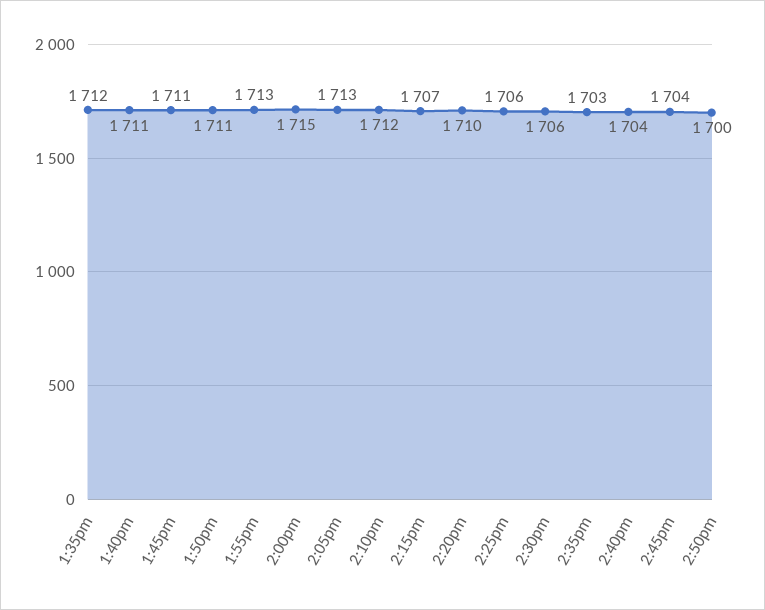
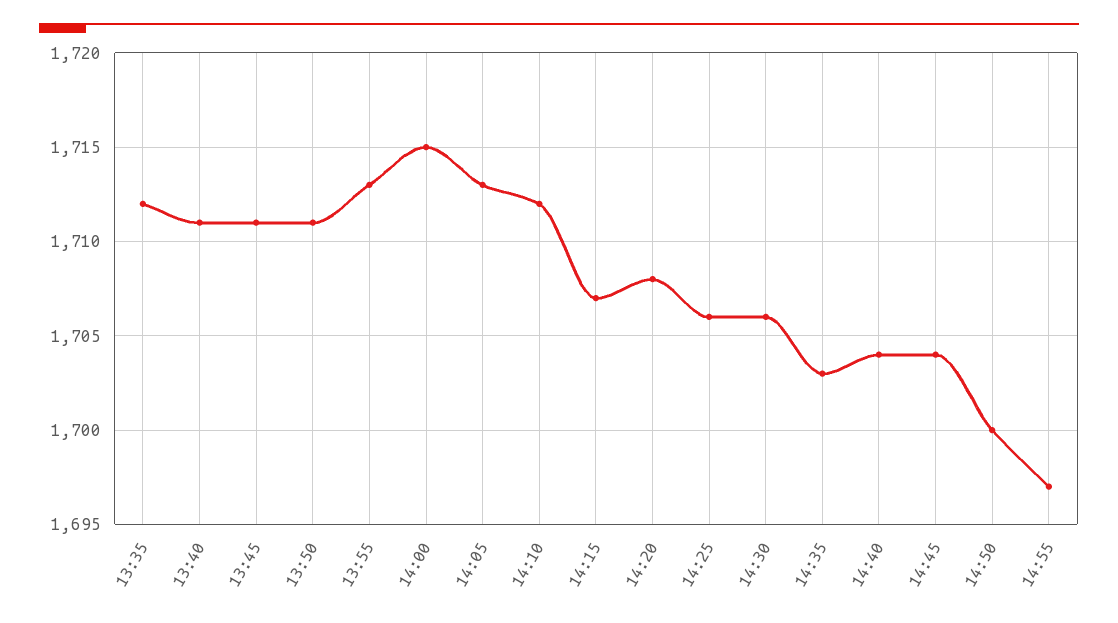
2:20pm: 1710 -> 1708
14:55: none -> 1697

